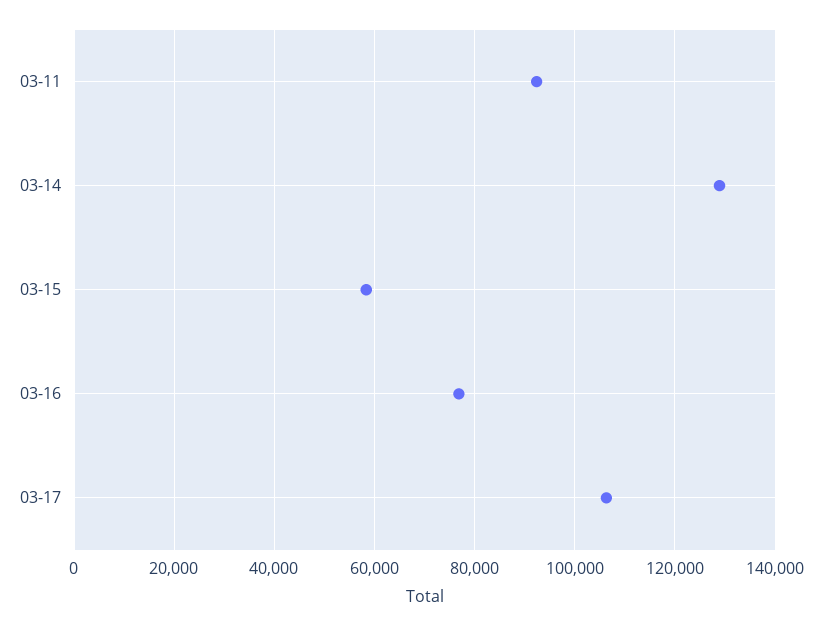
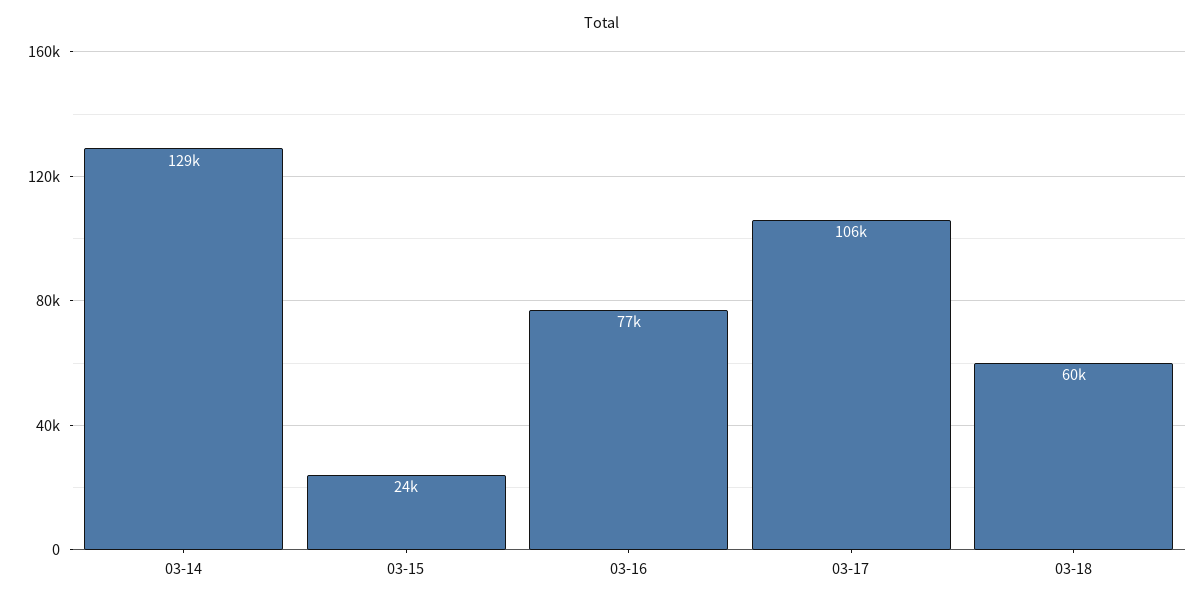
03-11: 92000 -> none
03-15: 58000 -> 24000
03-18: none -> 60000

